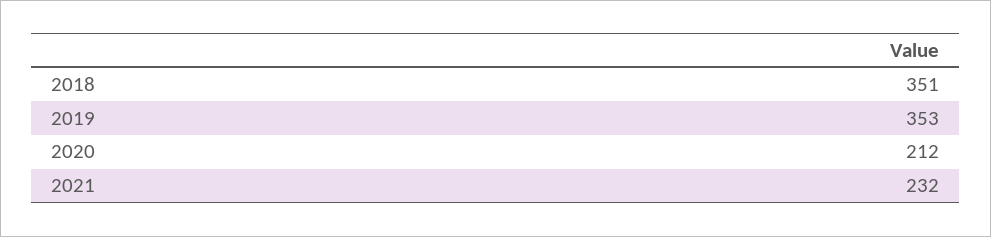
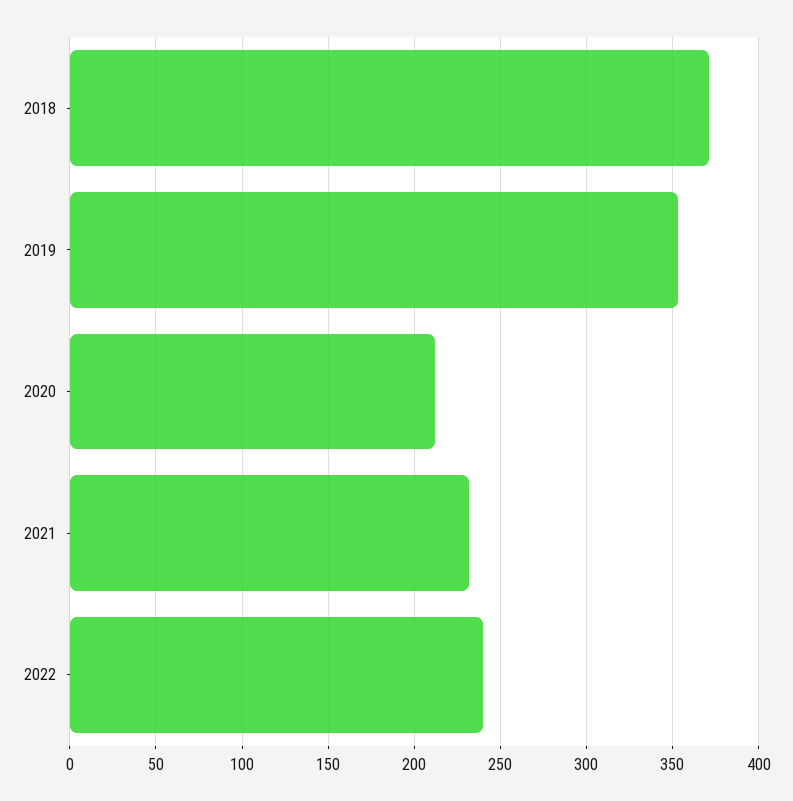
2018: 351 -> 370
2022: none -> 240

